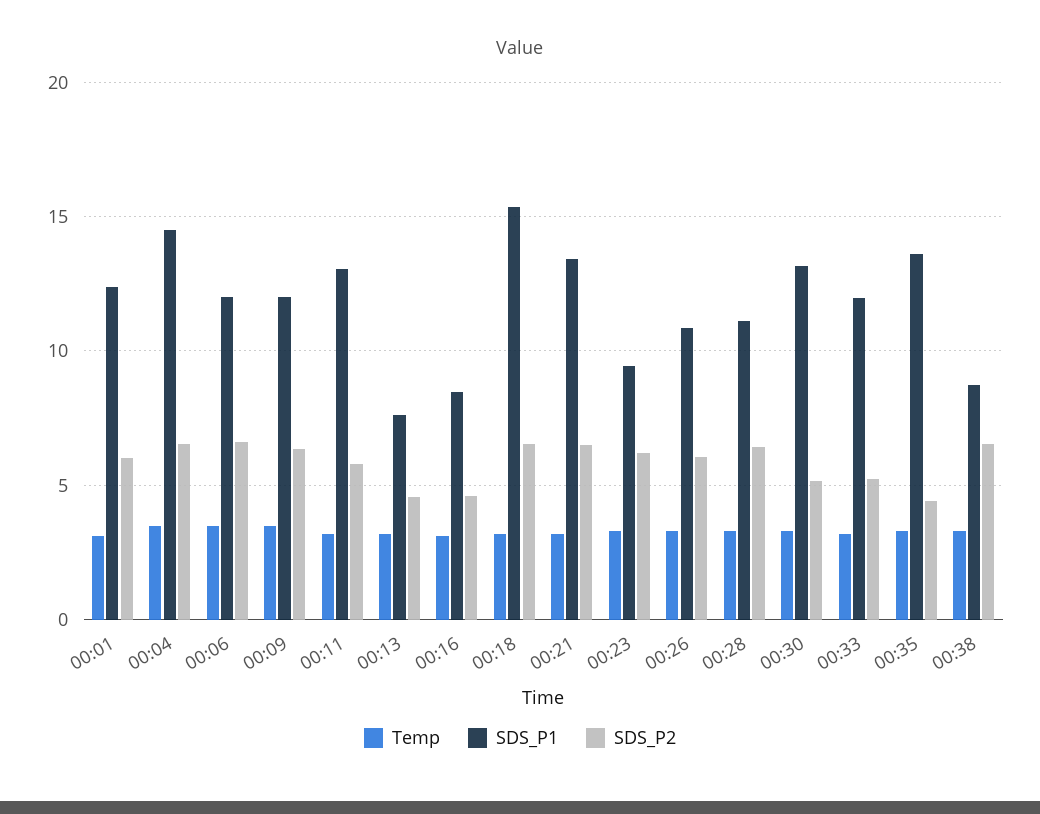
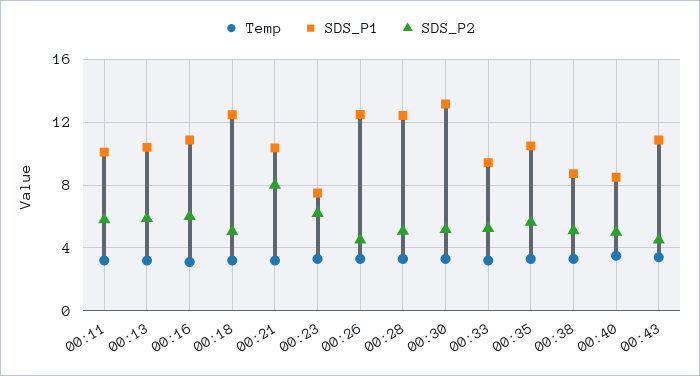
Temp, 00:01: 3 -> none
SDS_P1, 00:01: 12.5 -> none
SDS_P2, 00:01: 6 -> none
Temp, 00:04: 3.5 -> none
SDS_P1, 00:04: 14.5 -> none
SDS_P2, 00:04: 6.5 -> none
Temp, 00:06: 3.5 -> none
SDS_P1, 00:06: 12 -> none
SDS_P2, 00:06: 6.5 -> none
Temp, 00:09: 3.5 -> none
SDS_P1, 00:09: 12 -> none
SDS_P2, 00:09: 6.5 -> none
SDS_P1, 00:11: 13 -> 10
SDS_P1, 00:13: 7.5 -> 10.5
SDS_P2, 00:13: 4.5 -> 6
SDS_P1, 00:16: 8.5 -> 11
SDS_P2, 00:16: 4.5 -> 6
SDS_P1, 00:18: 15.5 -> 12.5
SDS_P2, 00:18: 6.5 -> 5
SDS_P1, 00:21: 13.5 -> 10.5
SDS_P2, 00:21: 6.5 -> 8
SDS_P1, 00:23: 9.5 -> 7.5
SDS_P1, 00:26: 11 -> 12.5
SDS_P2, 00:26: 6 -> 4.5
SDS_P1, 00:28: 11 -> 12.5
SDS_P2, 00:28: 6.5 -> 5
SDS_P1, 00:33: 12 -> 9.5
SDS_P1, 00:35: 13.5 -> 10.5
SDS_P2, 00:35: 4.5 -> 5.5
SDS_P2, 00:38: 6.5 -> 5
Temp, 00:40: none -> 3.5
SDS_P1, 00:40: none -> 8.5
SDS_P2, 00:40: none -> 5
Temp, 00:43: none -> 3.5
SDS_P1, 00:43: none -> 11
SDS_P2, 00:43: none -> 4.5

